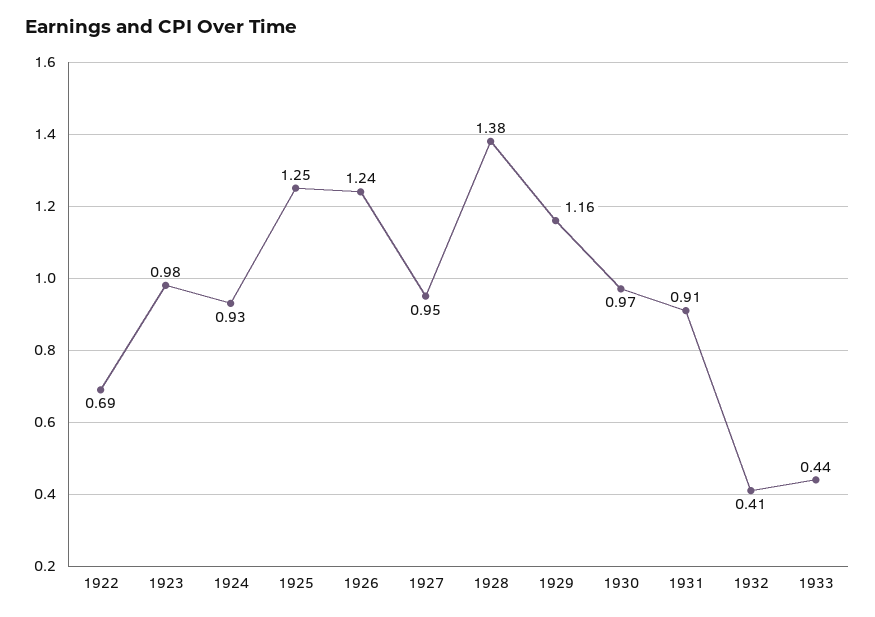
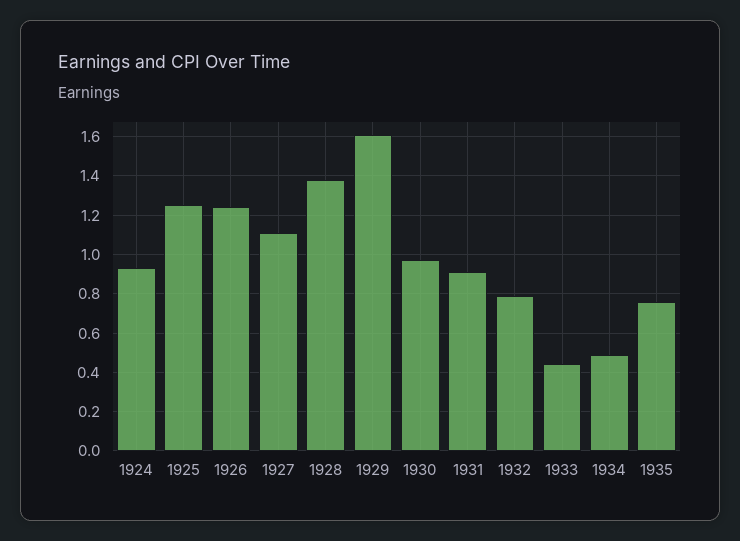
1922: 0.69 -> none
1923: 0.98 -> none
1927: 0.95 -> 1.1
1929: 1.16 -> 1.6
1932: 0.41 -> 0.8
1934: none -> 0.5
1935: none -> 0.75

